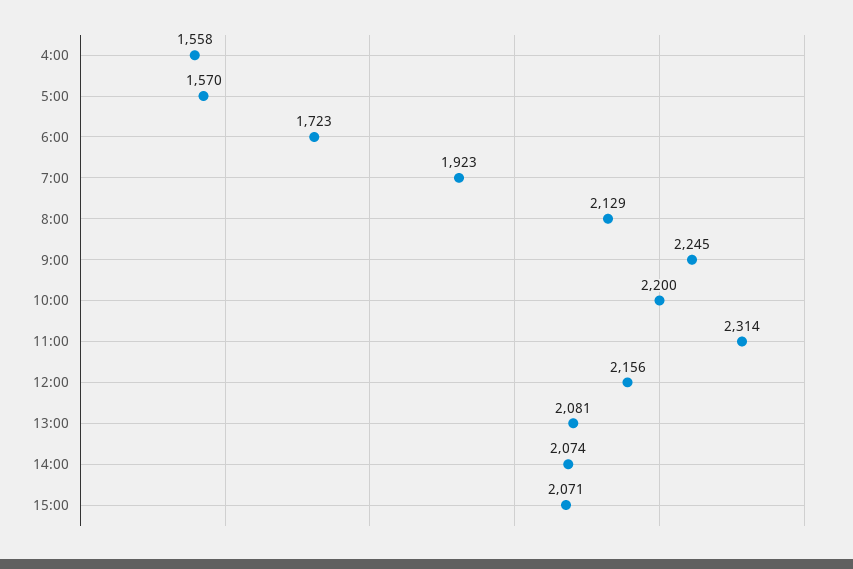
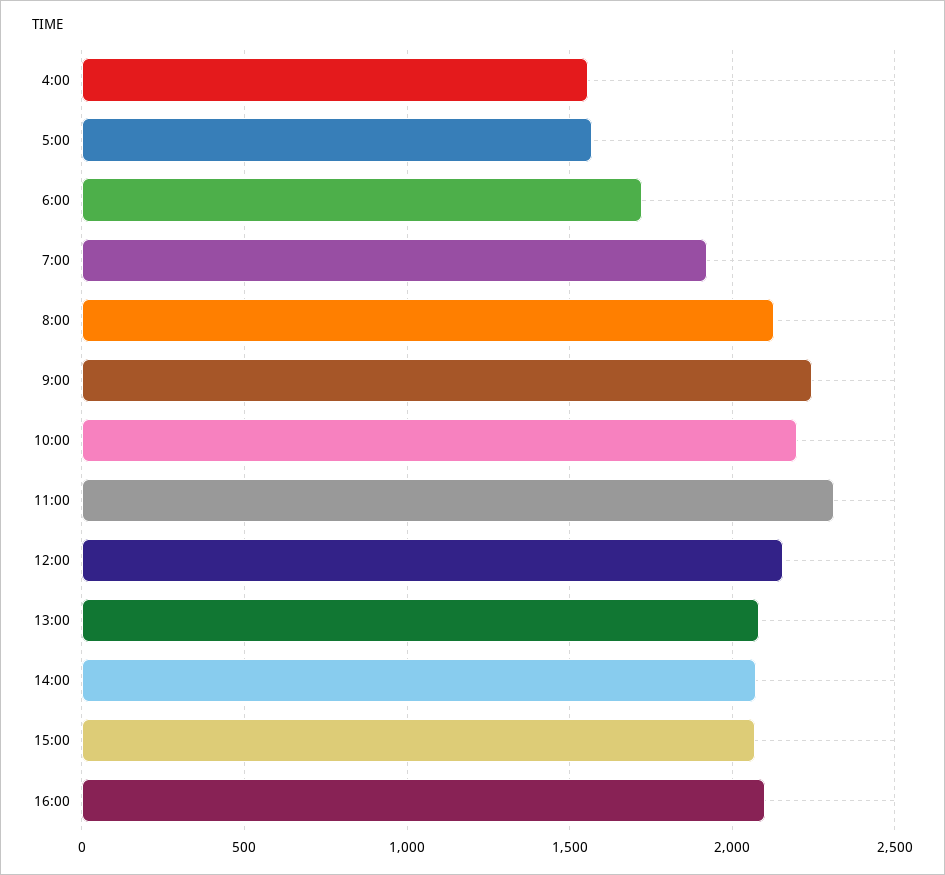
16:00: none -> 2100

